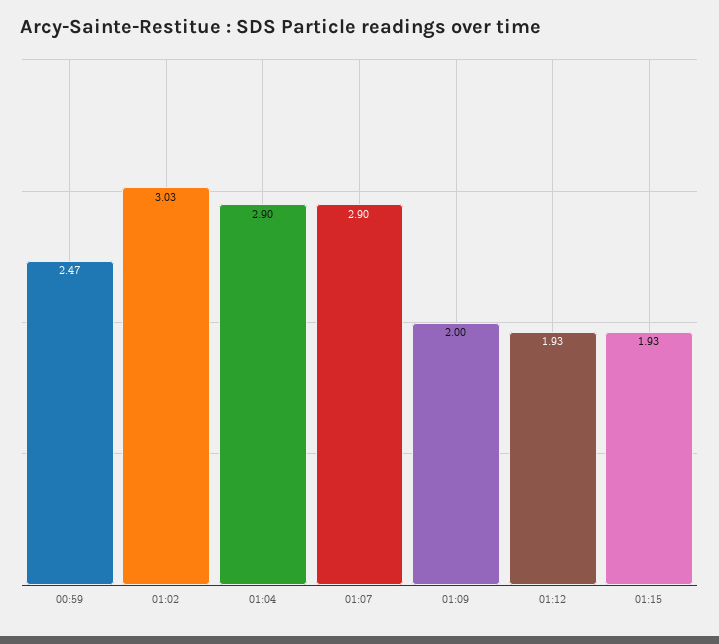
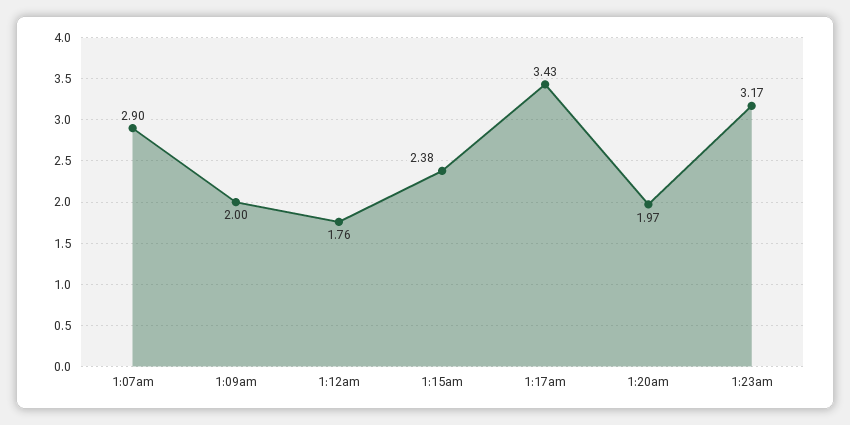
00:59: 2.47 -> none
01:02: 3.03 -> none
01:04: 2.9 -> none
01:12: 1.93 -> 1.76
01:15: 1.93 -> 2.38
1:17am: none -> 3.43
1:20am: none -> 1.97
1:23am: none -> 3.17

